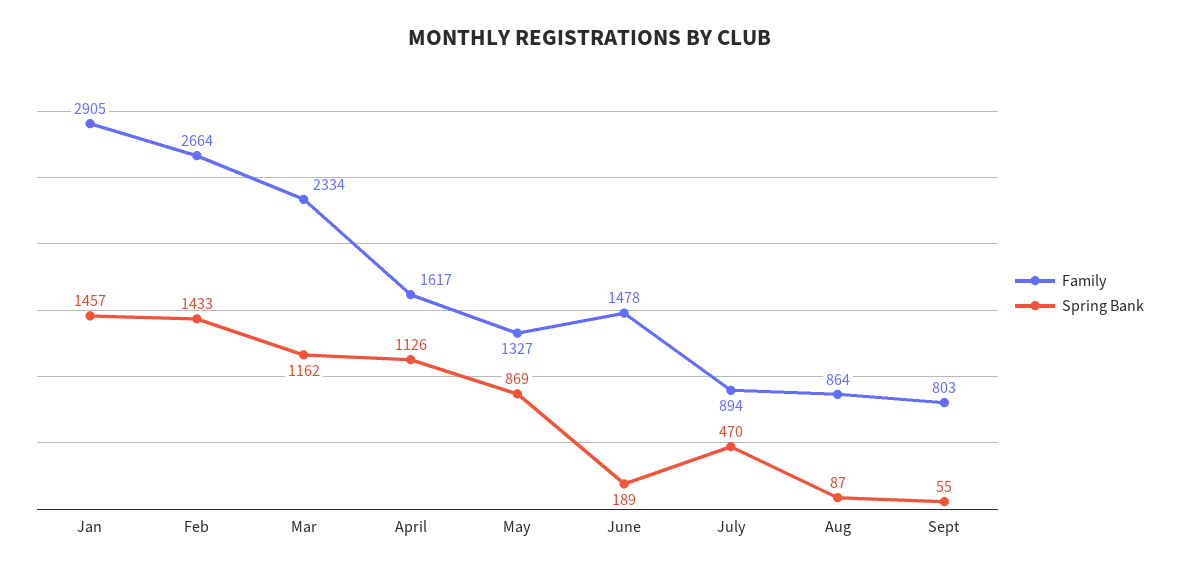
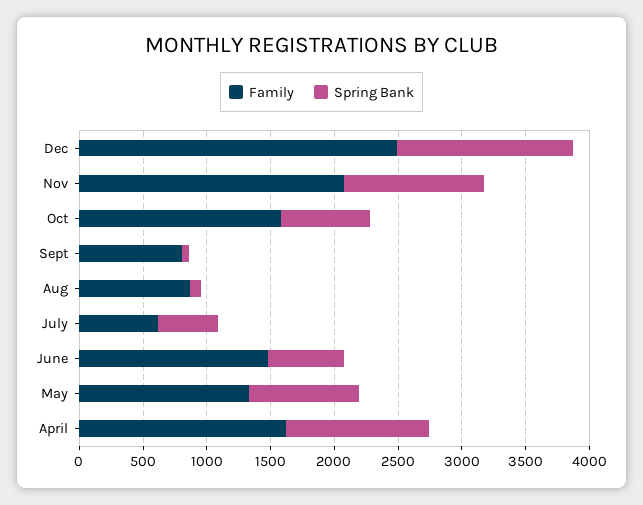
Family, Jan: 2905 -> none
Spring Bank, Jan: 1457 -> none
Family, Feb: 2664 -> none
Spring Bank, Feb: 1433 -> none
Family, Mar: 2334 -> none
Spring Bank, Mar: 1162 -> none
Spring Bank, June: 189 -> 600
Family, July: 894 -> 600
Family, Dec: none -> 2500
Spring Bank, Dec: none -> 1400
Family, Nov: none -> 2100
Spring Bank, Nov: none -> 1100
Family, Oct: none -> 1600
Spring Bank, Oct: none -> 700

